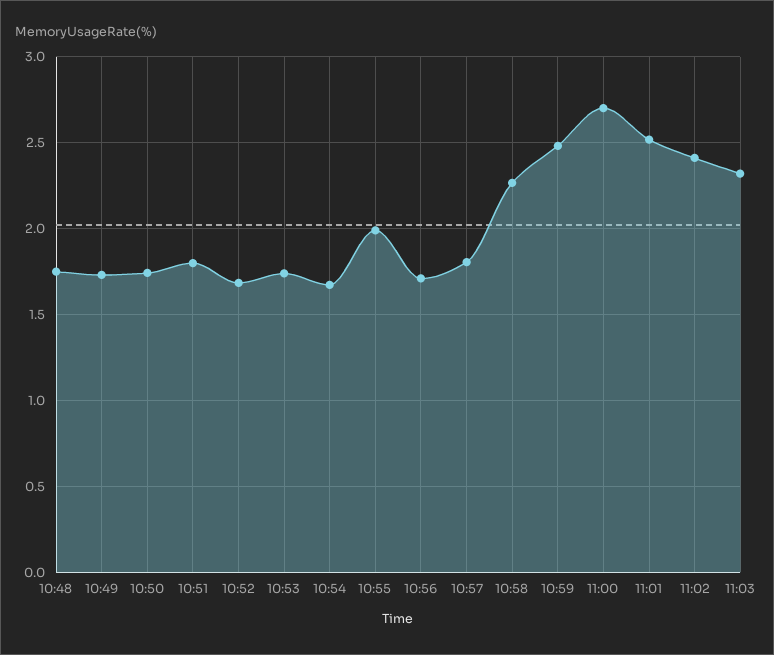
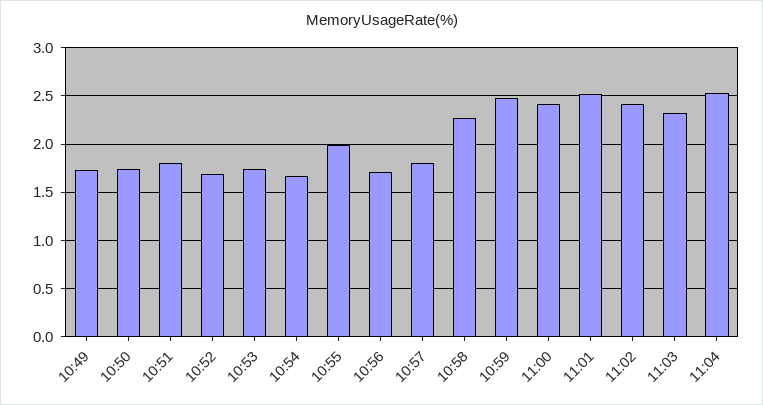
10:48: 1.75 -> none
11:00: 2.7 -> 2.4
11:04: none -> 2.5

